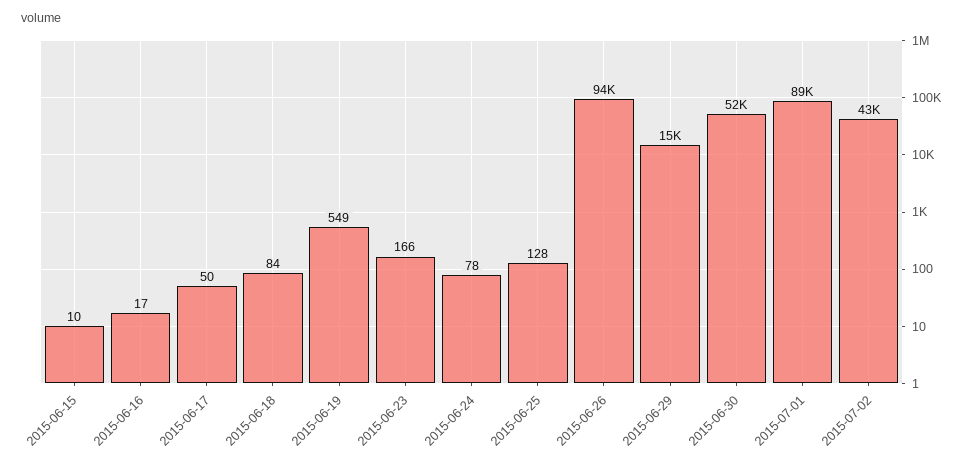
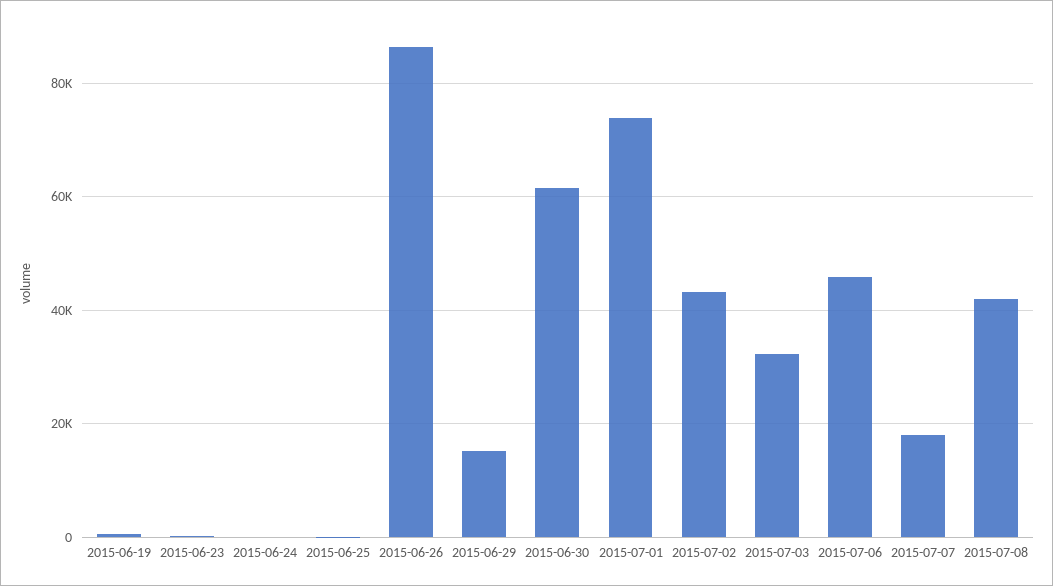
2015-06-15: 10 -> none
2015-06-16: 17 -> none
2015-06-17: 50 -> none
2015-06-18: 84 -> none
2015-06-26: 94000 -> 86000
2015-06-30: 52000 -> 62000
2015-07-01: 89000 -> 74000
2015-07-03: none -> 32000
2015-07-06: none -> 46000
2015-07-07: none -> 18000
2015-07-08: none -> 42000

